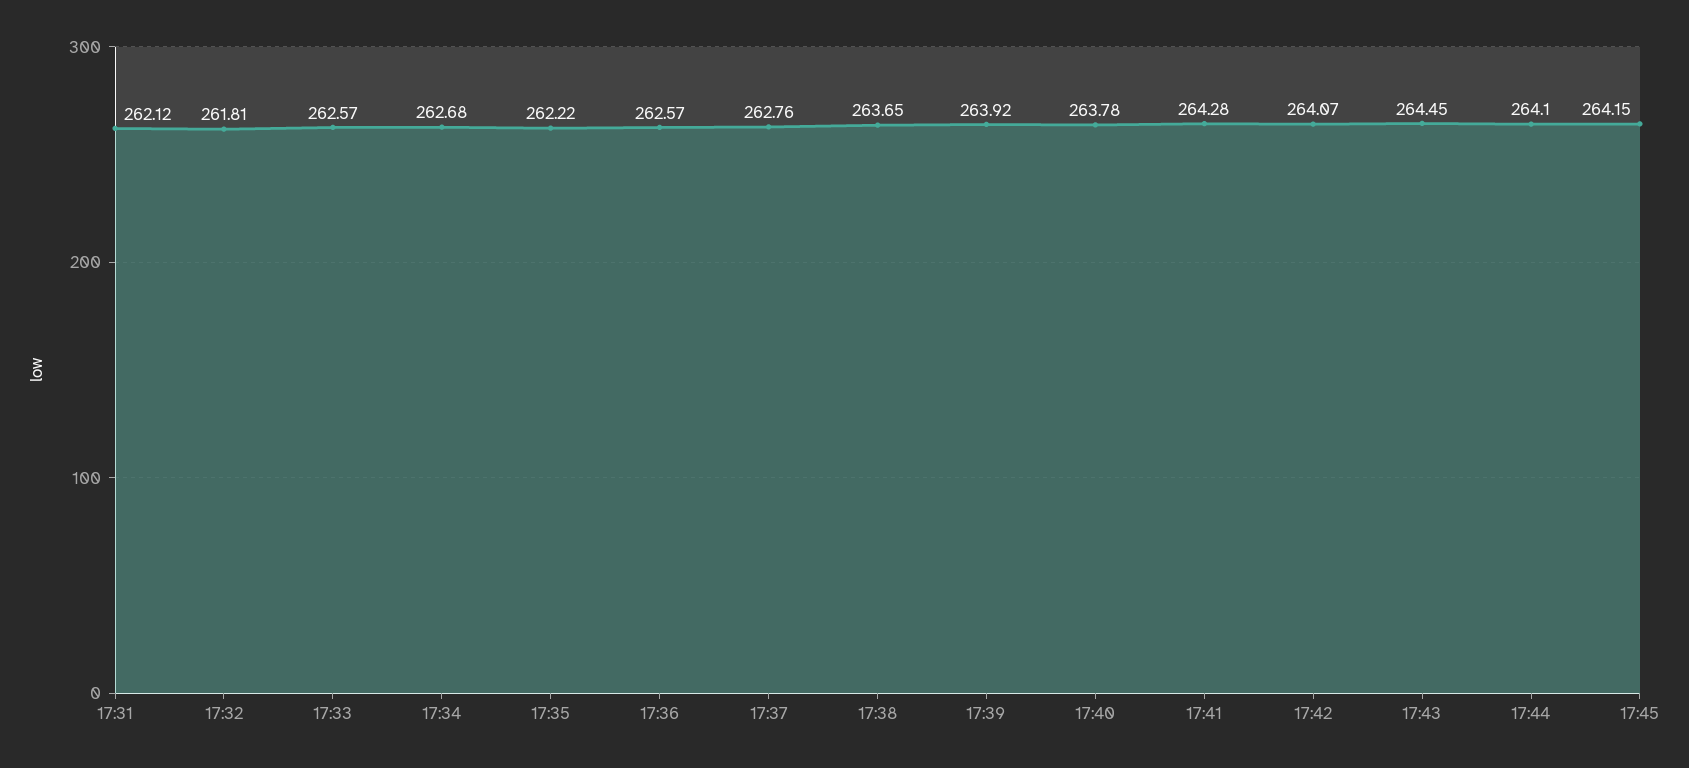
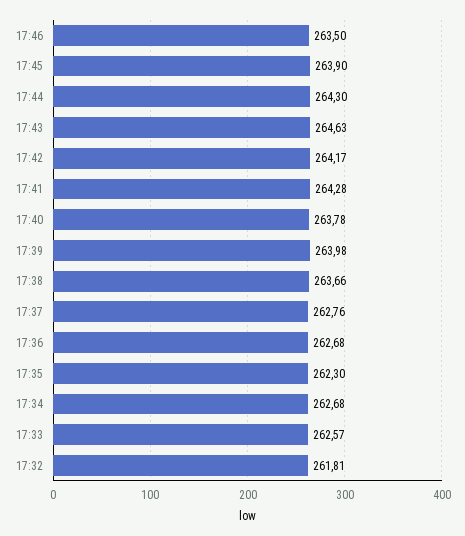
17:31: 262.12 -> none
17:35: 262.22 -> 262.3
17:36: 262.57 -> 262.68
17:38: 263.65 -> 263.66
17:39: 263.92 -> 263.98
17:42: 264.07 -> 264.17
17:43: 264.45 -> 264.63
17:44: 264.1 -> 264.3
17:45: 264.15 -> 263.9
17:46: none -> 263.5

